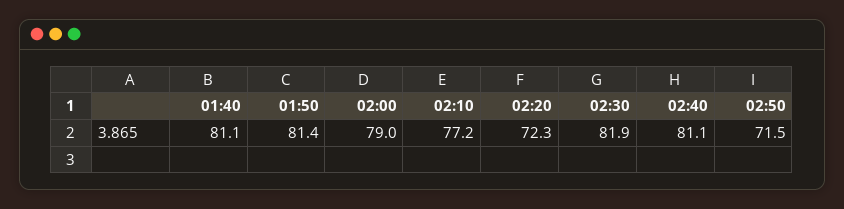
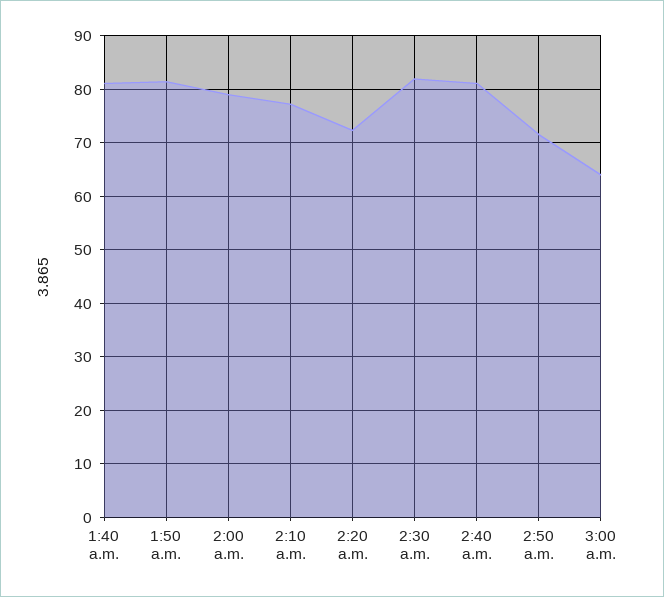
3:00 a.m.: none -> 64

